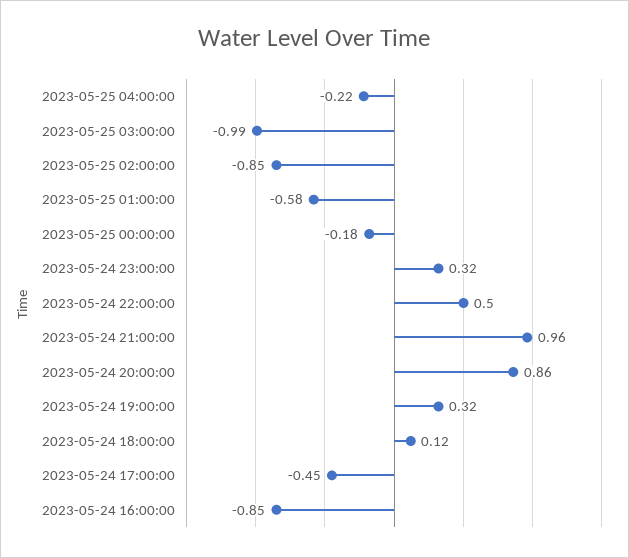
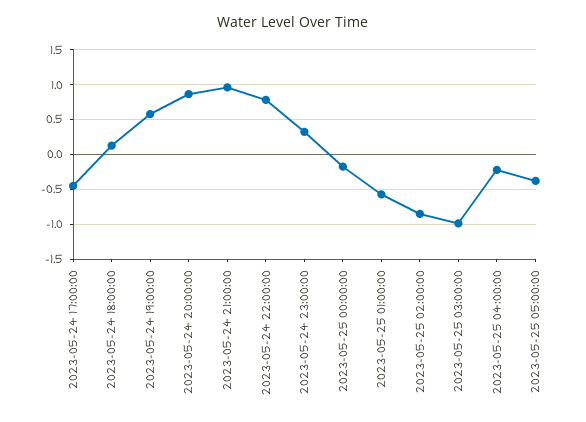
2023-05-24 22:00:00: 0.5 -> 0.8
2023-05-24 19:00:00: 0.32 -> 0.6
2023-05-24 16:00:00: -0.85 -> none
2023-05-25 05:00:00: none -> -0.4

